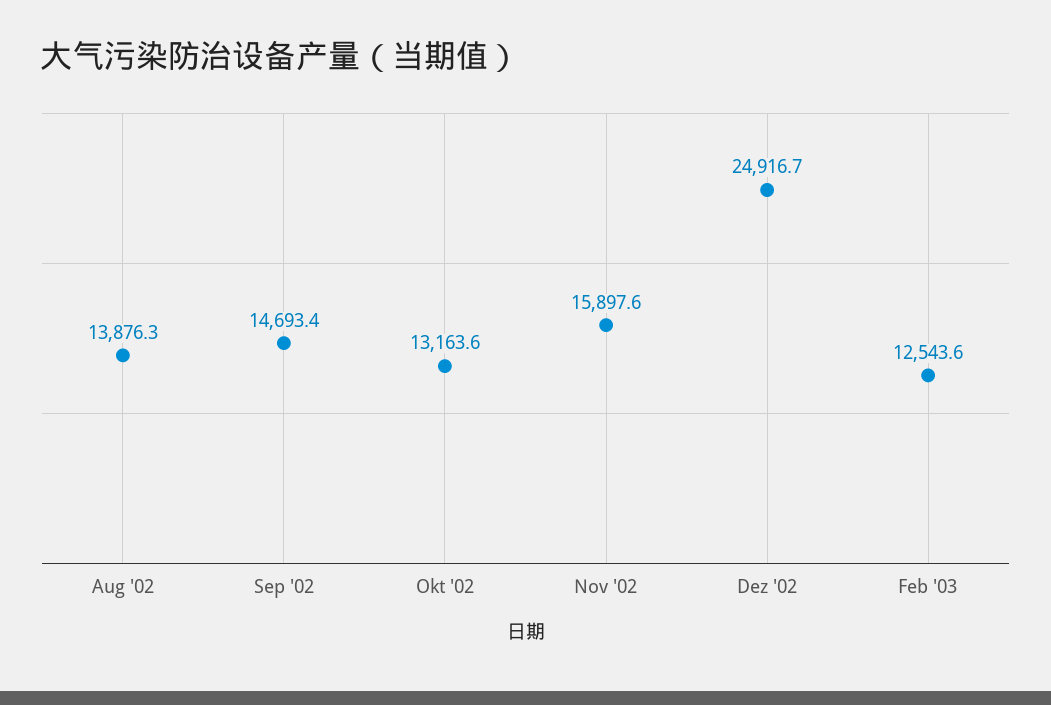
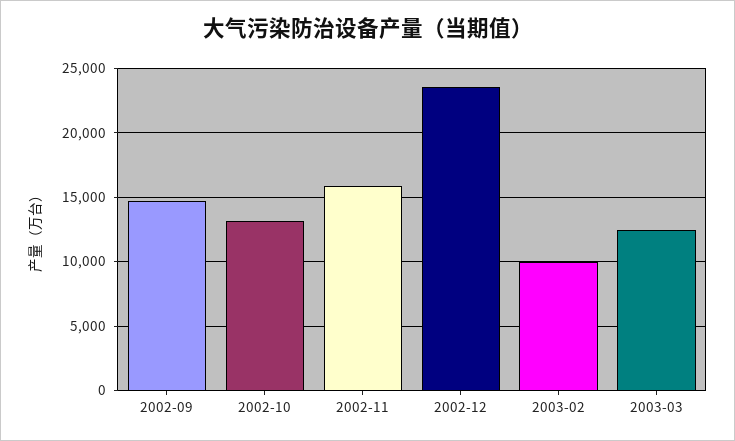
Aug '02: 13876.3 -> none
Dez '02: 24916.7 -> 23500
Feb '03: 12543.6 -> 10000
2003-03: none -> 12500

